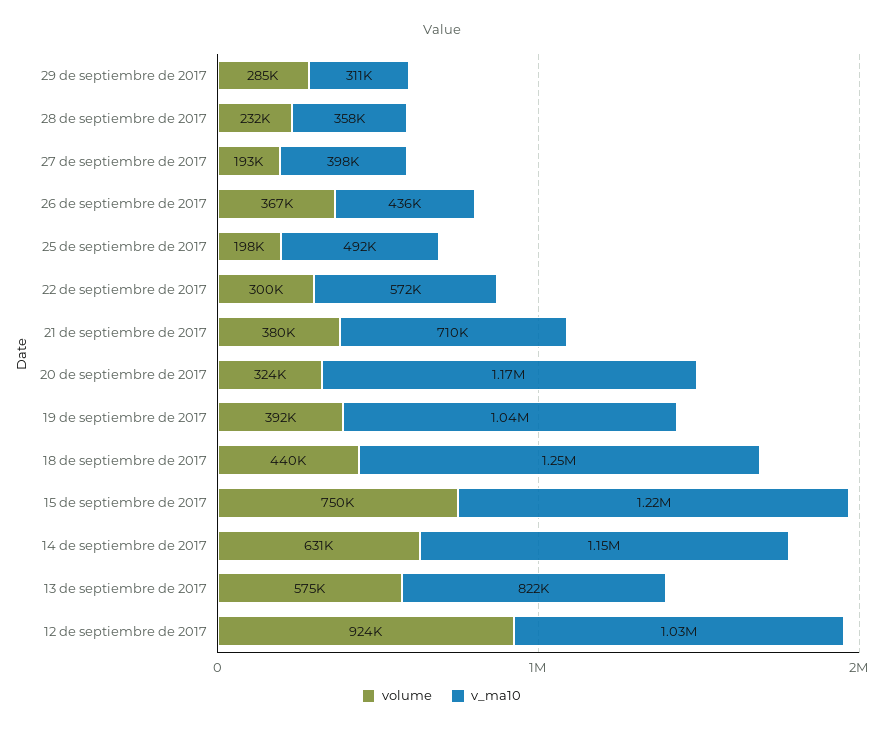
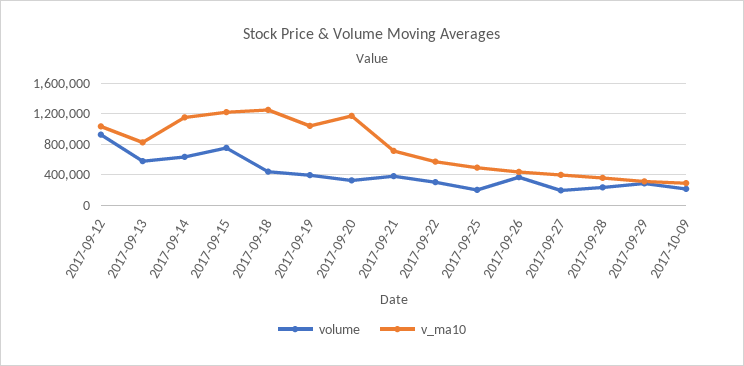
volume, 2017-10-09: none -> 200000
v_ma10, 2017-10-09: none -> 300000

